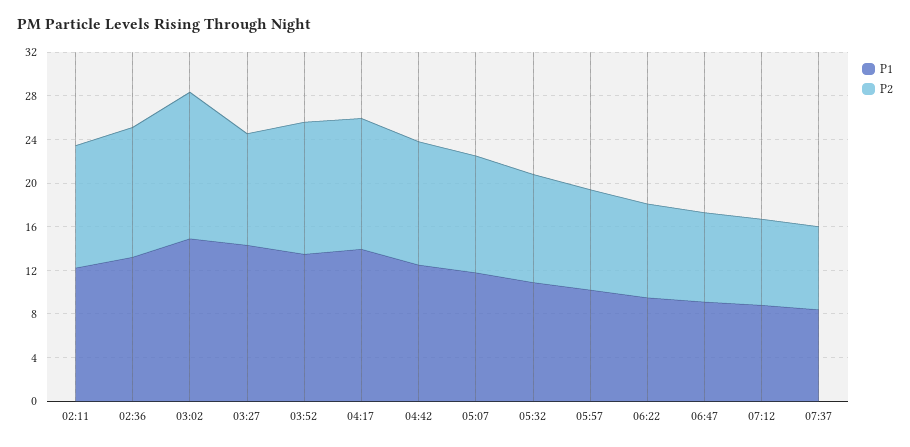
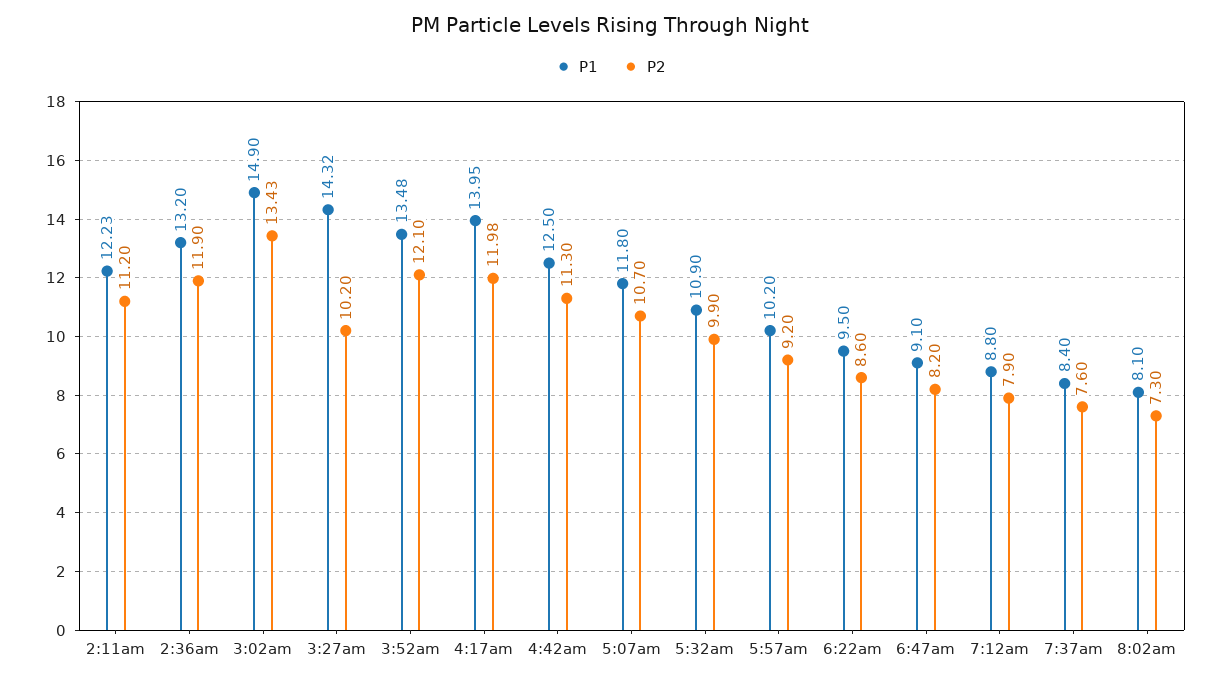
P1, 8:02am: none -> 8.1
P2, 8:02am: none -> 7.3

